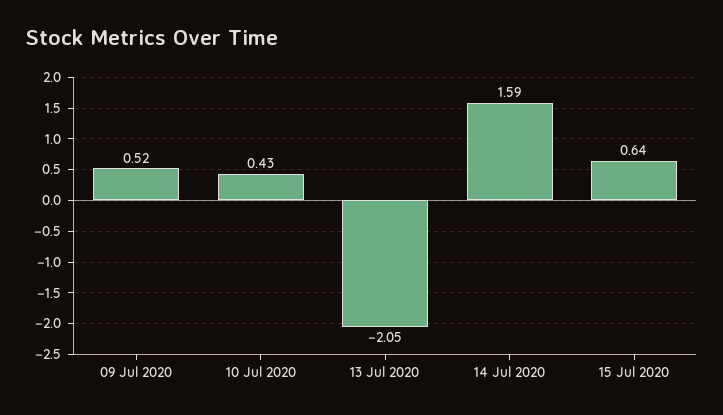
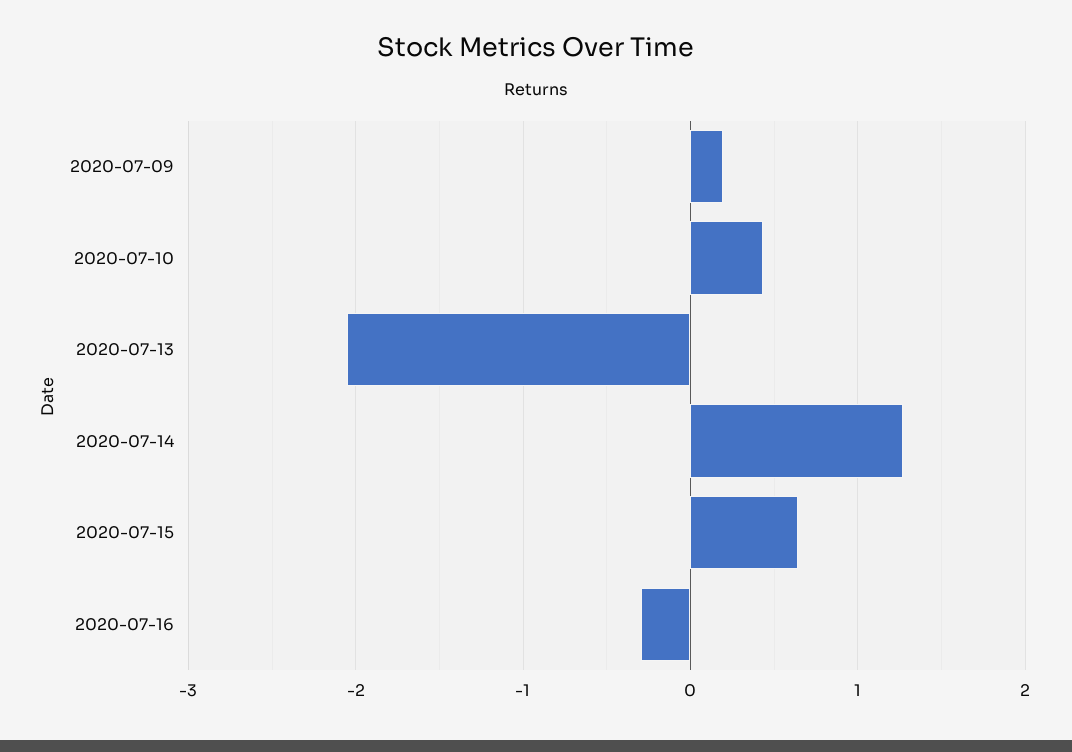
09 Jul 2020: 0.52 -> 0.2
14 Jul 2020: 1.59 -> 1.3
2020-07-16: none -> -0.3

